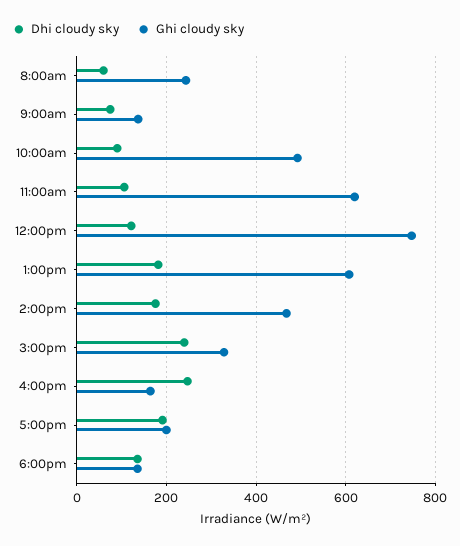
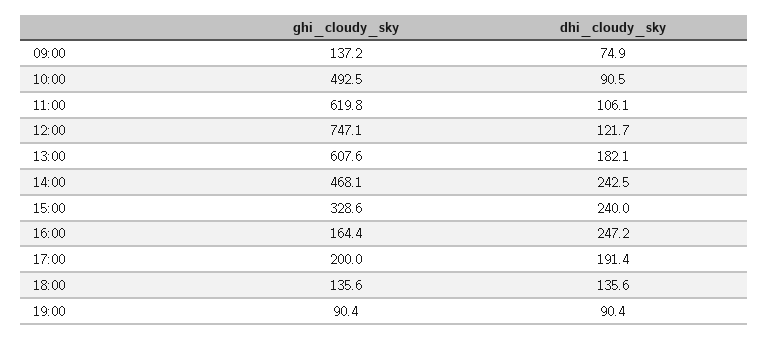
Dhi cloudy sky, 8:00am: 60 -> none
Ghi cloudy sky, 8:00am: 240 -> none
Dhi cloudy sky, 2:00pm: 180 -> 242.5
Ghi cloudy sky, 19:00: none -> 90.4
Dhi cloudy sky, 19:00: none -> 90.4

